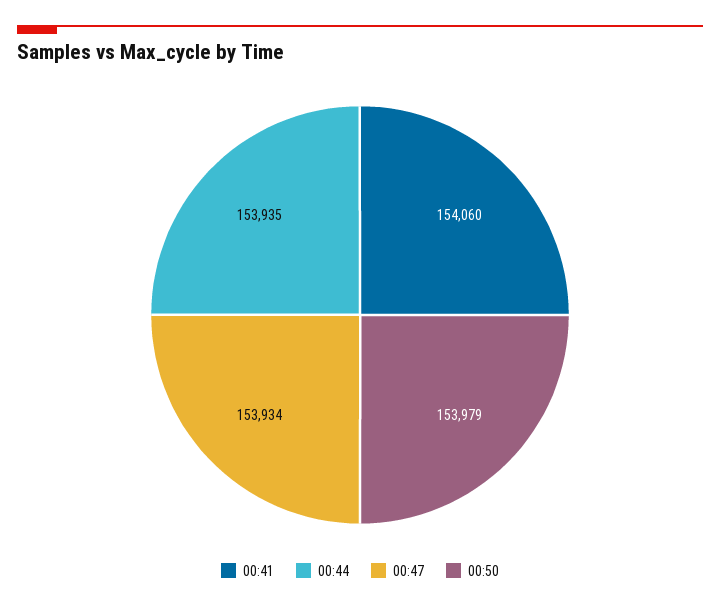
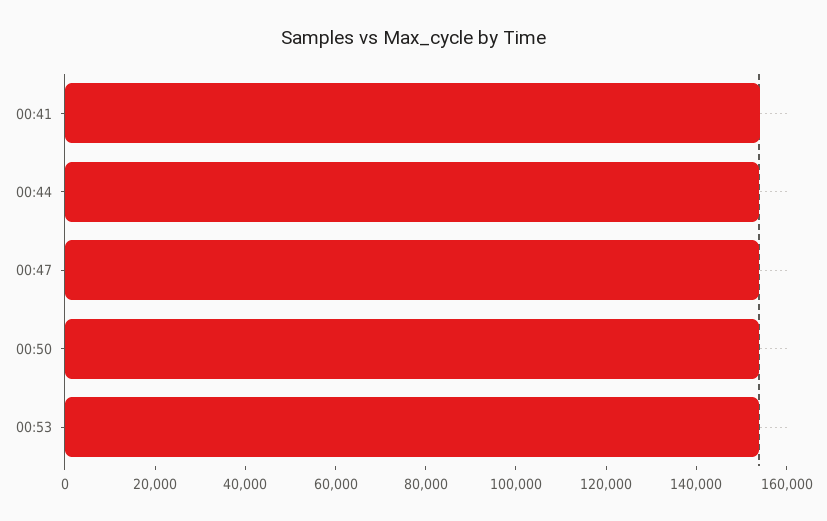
00:53: none -> 155000

